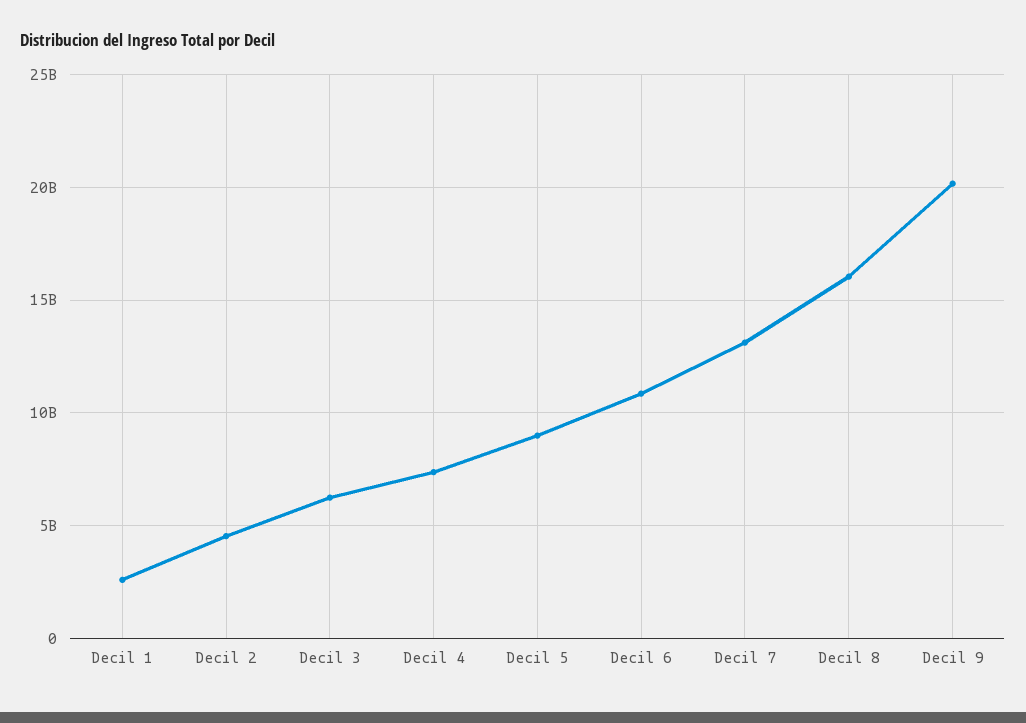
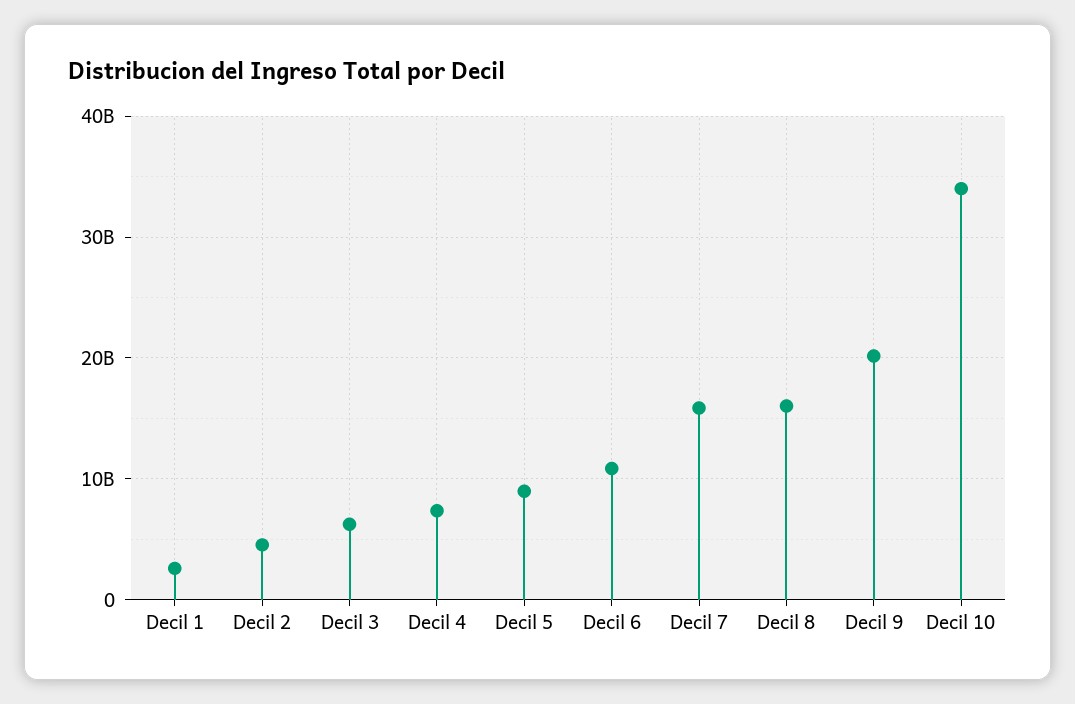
Decil 7: 13000000000 -> 16000000000
Decil 10: none -> 34000000000

